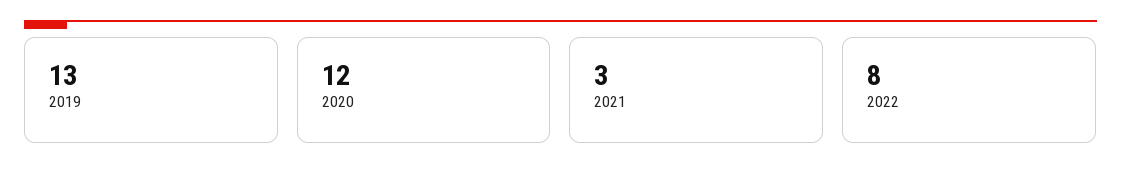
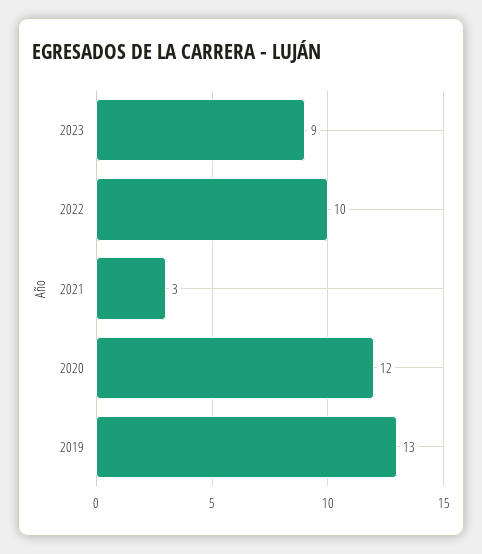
2022: 8 -> 10
2023: none -> 9

